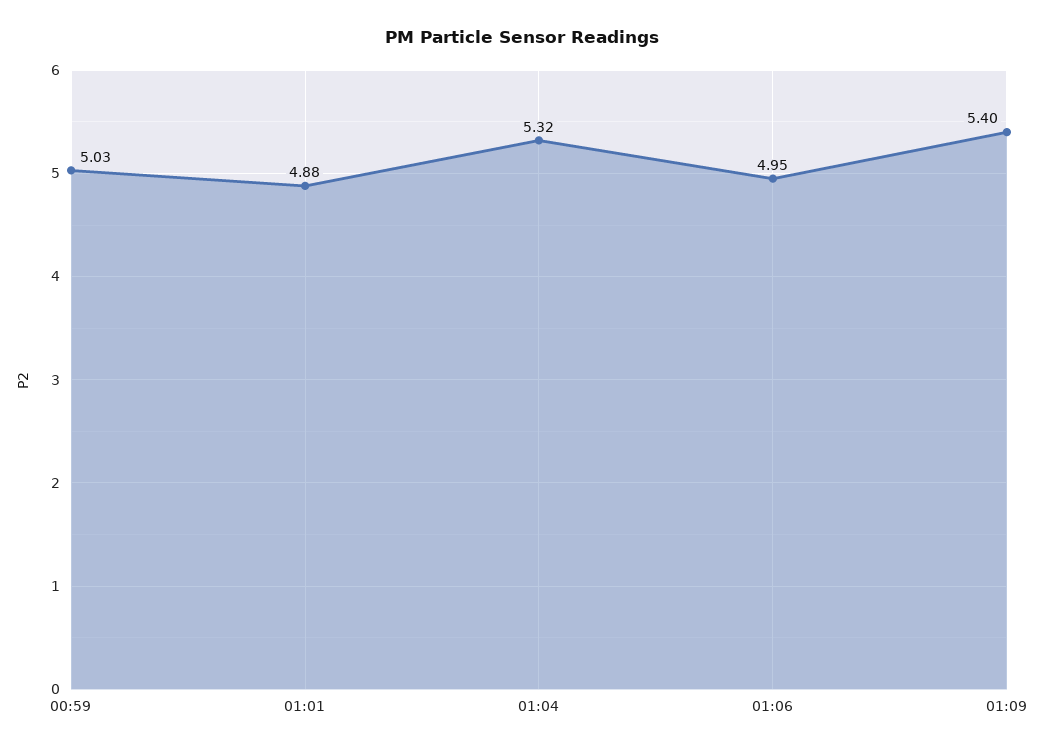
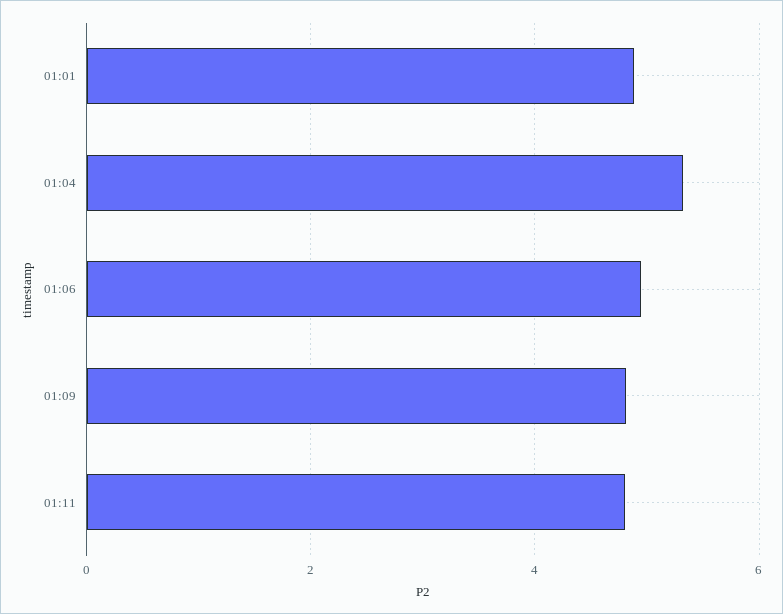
00:59: 5.03 -> none
01:09: 5.4 -> 4.8
01:11: none -> 4.8

